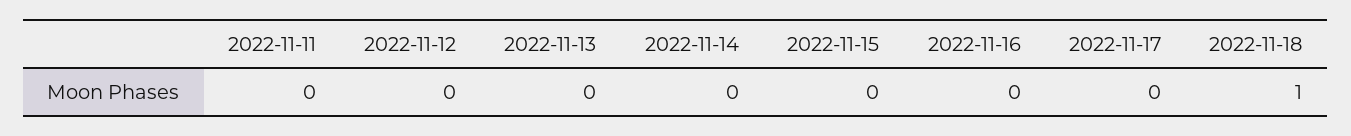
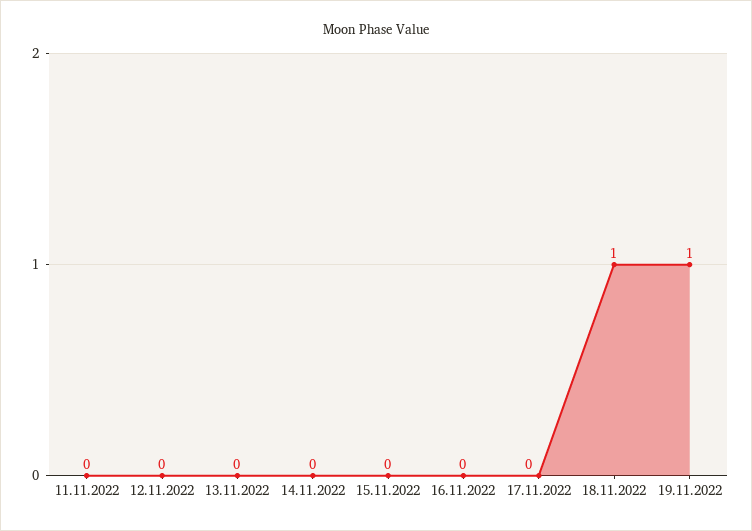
19.11.2022: none -> 1

